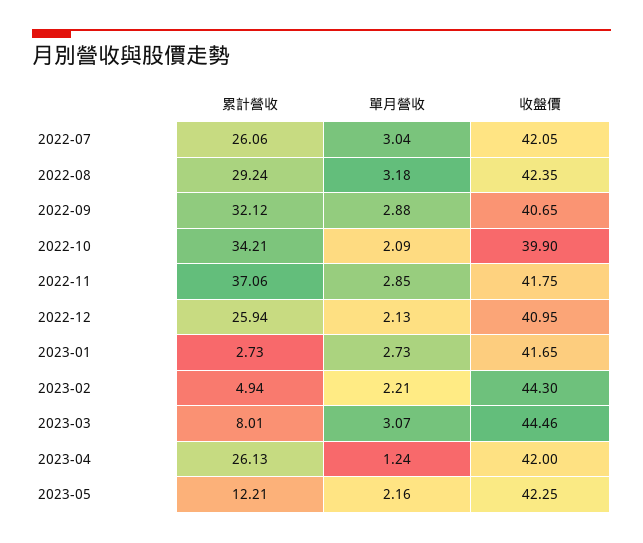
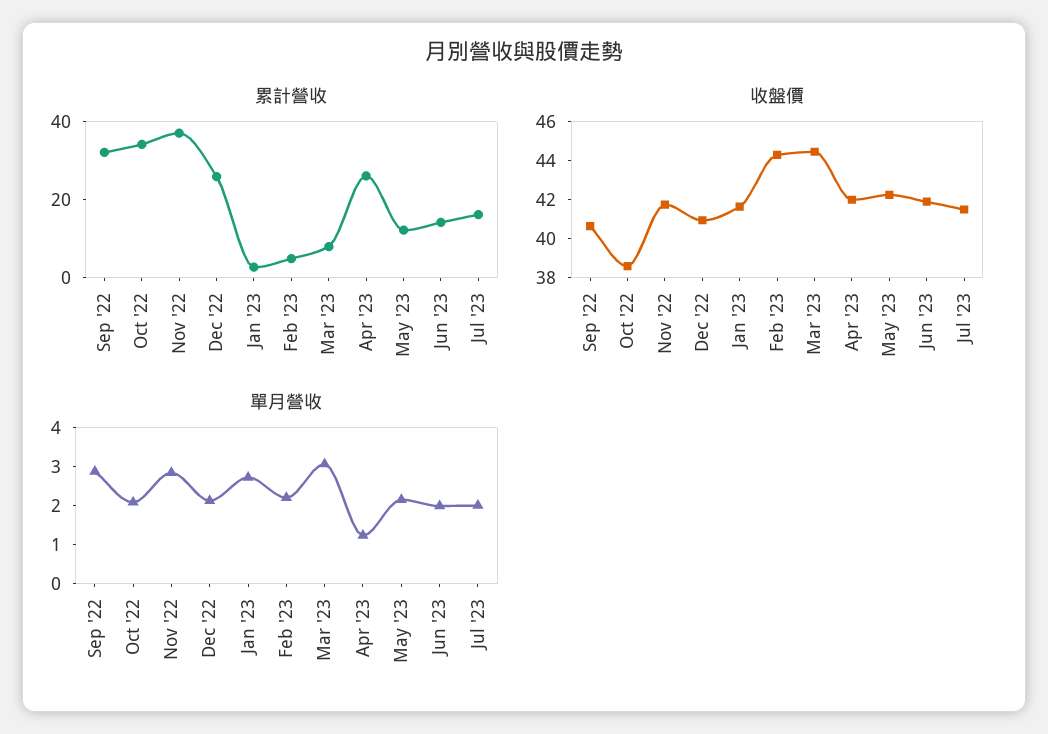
累計營收, 2022-07: 26.06 -> none
單月營收, 2022-07: 3.04 -> none
收盤價, 2022-07: 42.05 -> none
累計營收, 2022-08: 29.24 -> none
單月營收, 2022-08: 3.18 -> none
收盤價, 2022-08: 42.35 -> none
收盤價, 2022-10: 39.9 -> 38.5
累計營收, Jun '23: none -> 15
累計營收, Jul '23: none -> 15
收盤價, Jun '23: none -> 42
收盤價, Jul '23: none -> 41.5
單月營收, Jun '23: none -> 2
單月營收, Jul '23: none -> 2

